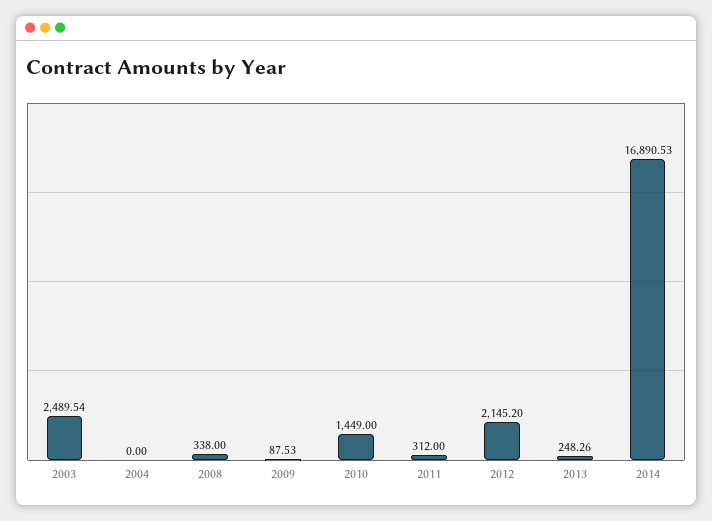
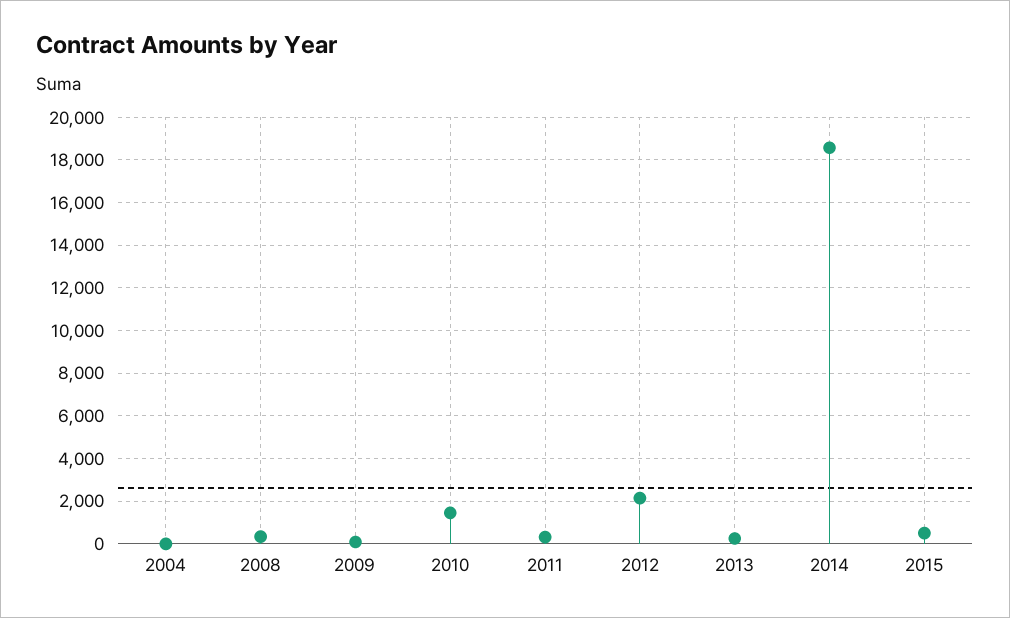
2003: 2489.54 -> none
2014: 16890.53 -> 18500
2015: none -> 500

